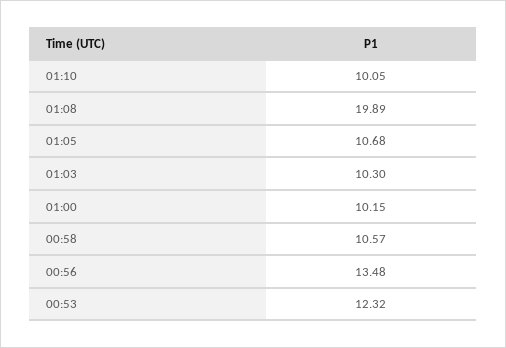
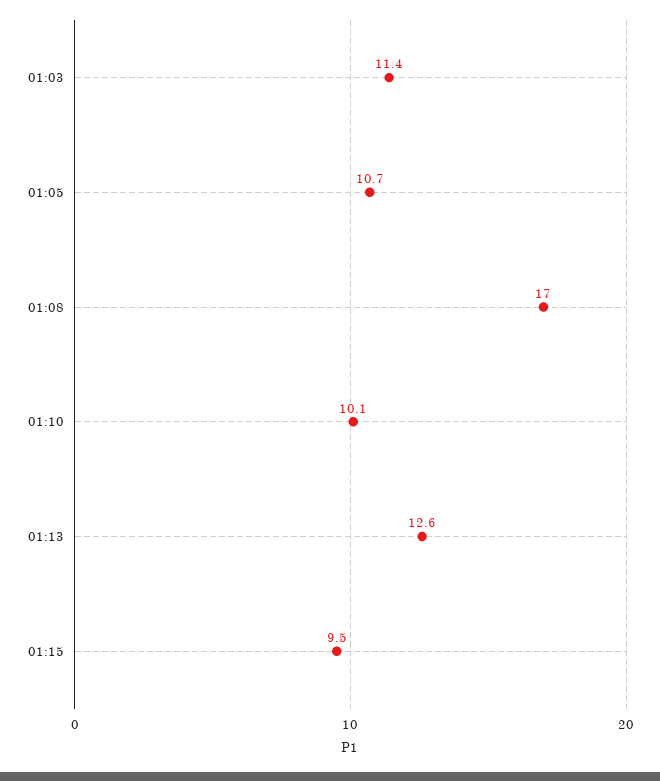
01:08: 19.89 -> 17
01:03: 10.3 -> 11.4
01:00: 10.15 -> none
00:58: 10.57 -> none
00:56: 13.48 -> none
00:53: 12.32 -> none
01:13: none -> 12.6
01:15: none -> 9.5

